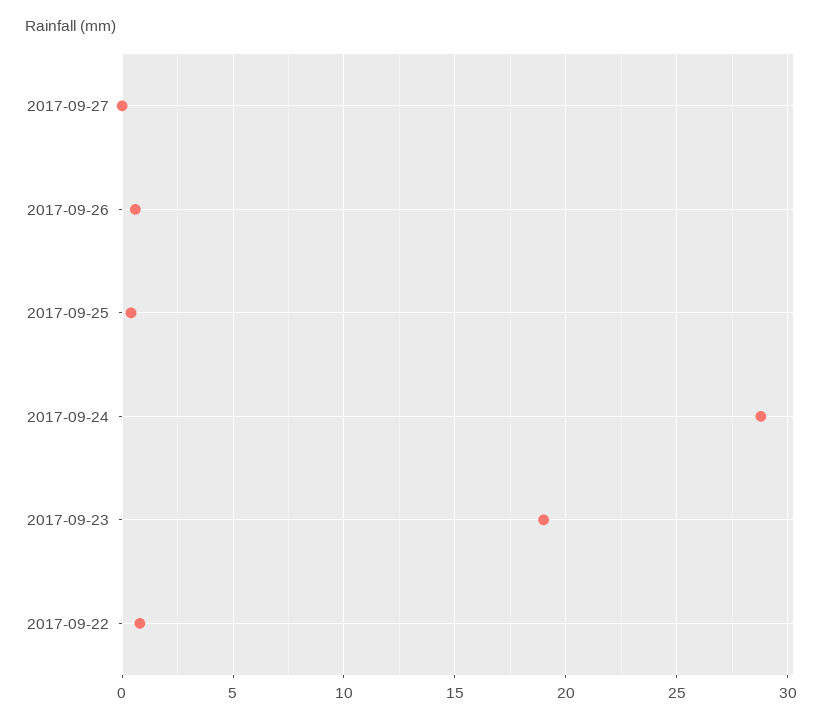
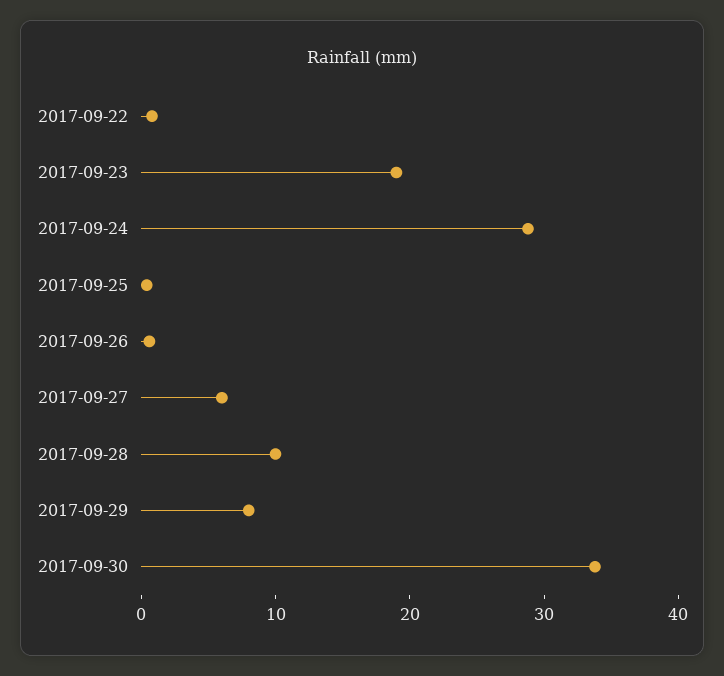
2017-09-27: 0 -> 6
2017-09-28: none -> 10
2017-09-29: none -> 8
2017-09-30: none -> 34

